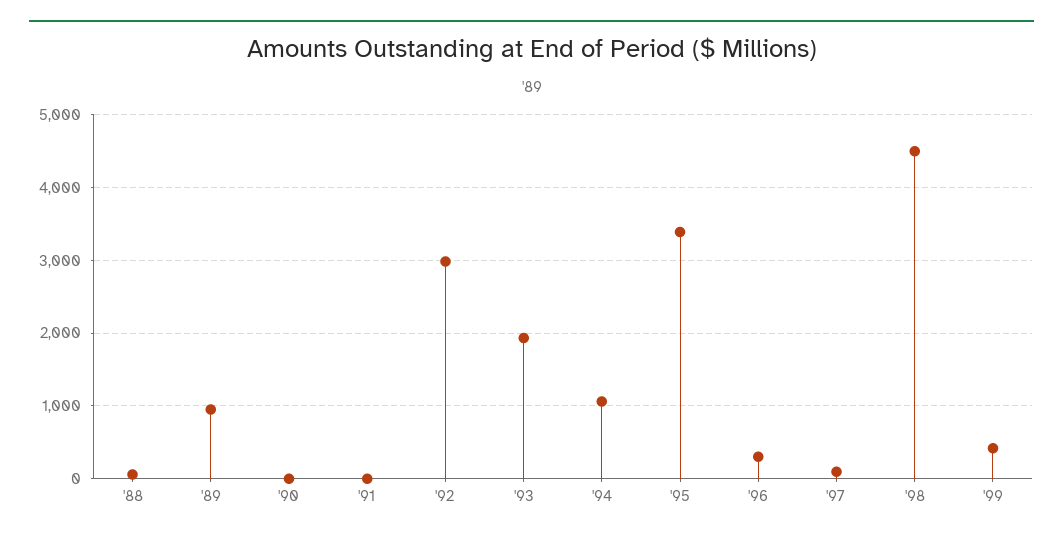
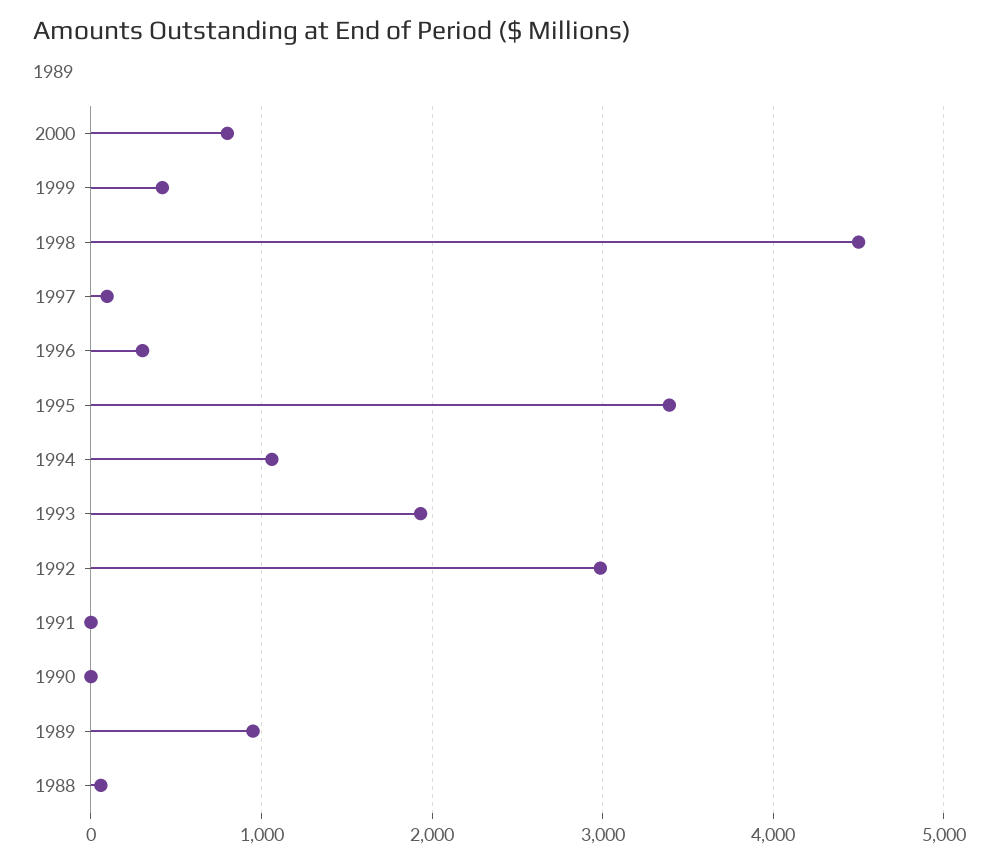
2000: none -> 800

